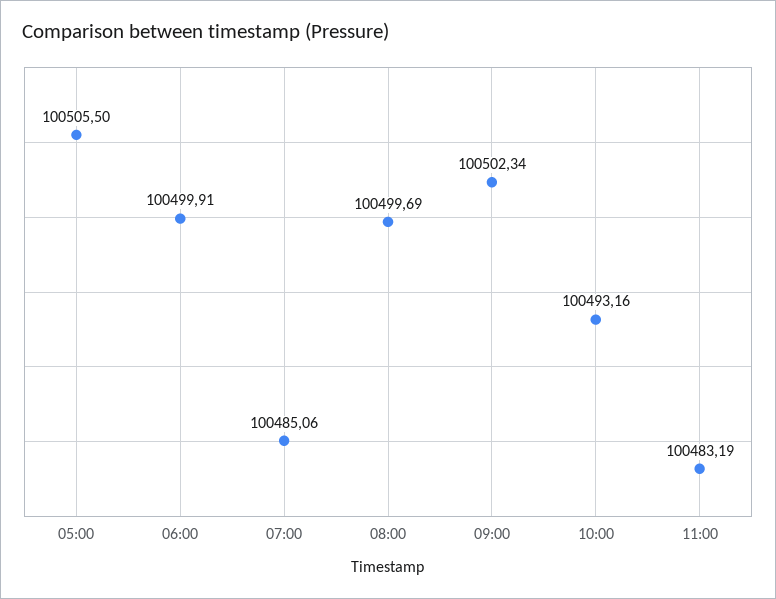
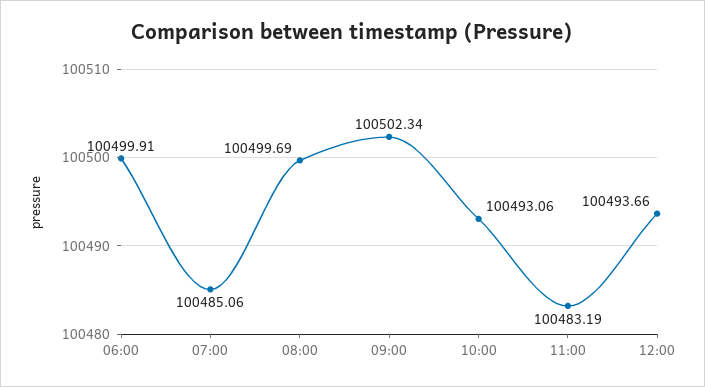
05:00: 100505.5 -> none
10:00: 100493.16 -> 100493.06
12:00: none -> 100493.66

